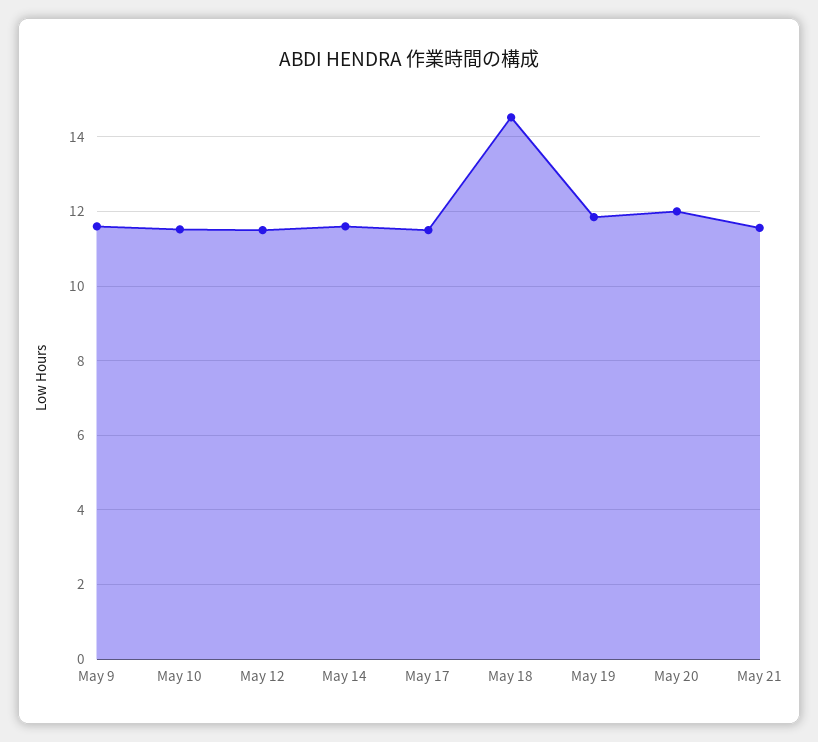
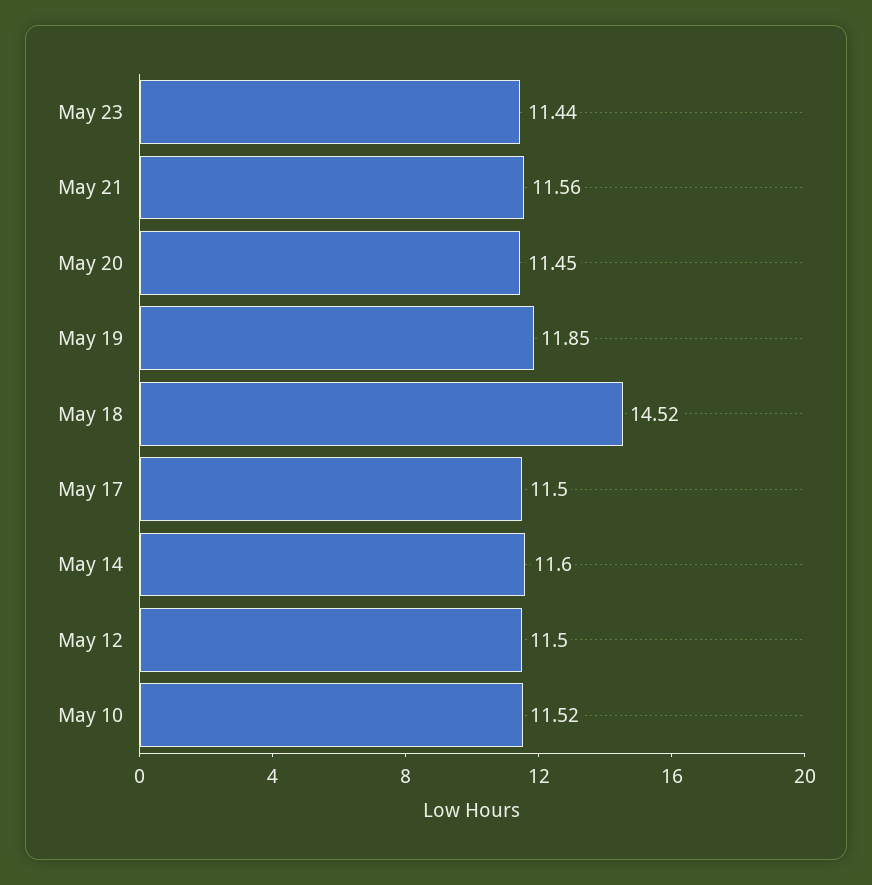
May 9: 11.6 -> none
May 20: 12 -> 11.45
May 23: none -> 11.44

